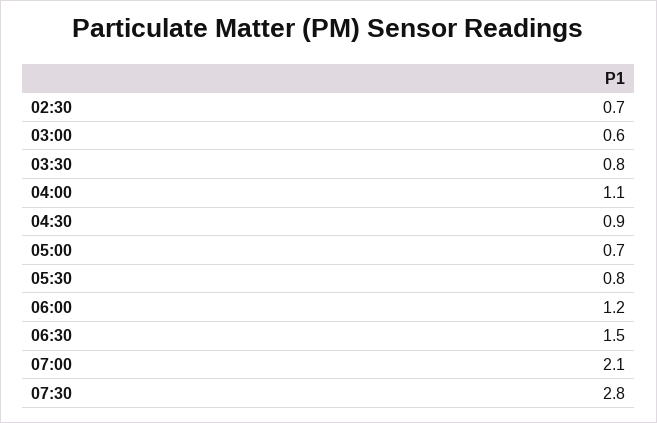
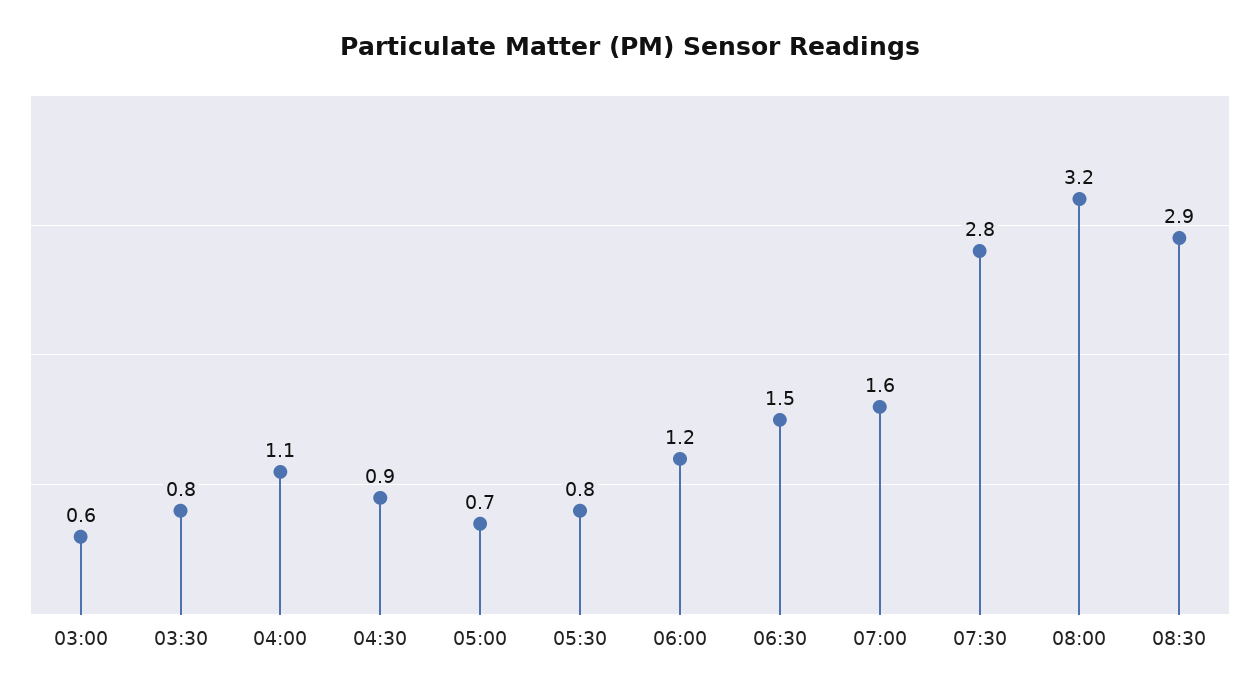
02:30: 0.7 -> none
07:00: 2.1 -> 1.6
08:00: none -> 3.2
08:30: none -> 2.9

